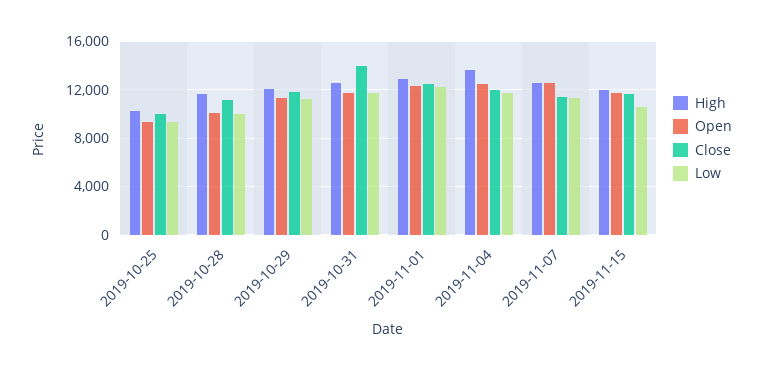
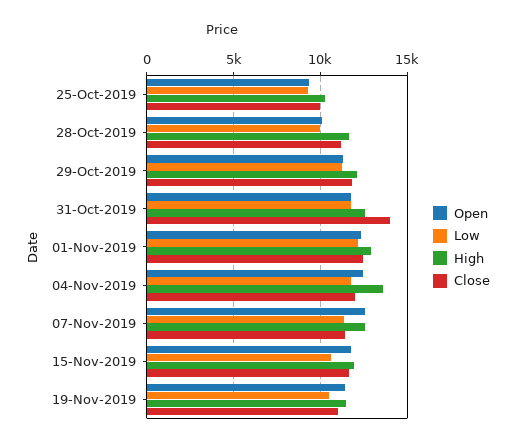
Open, 19-Nov-2019: none -> 11500
Low, 19-Nov-2019: none -> 10500
High, 19-Nov-2019: none -> 11500
Close, 19-Nov-2019: none -> 11000

